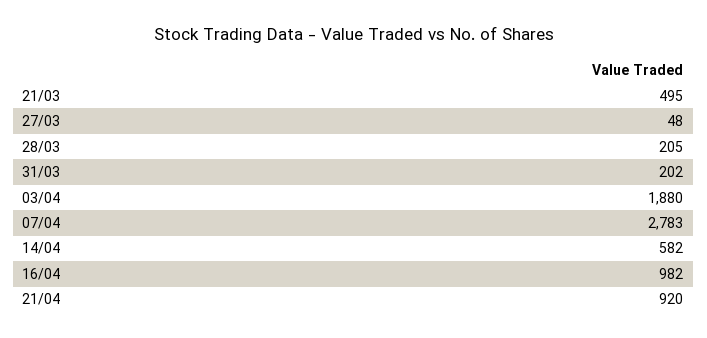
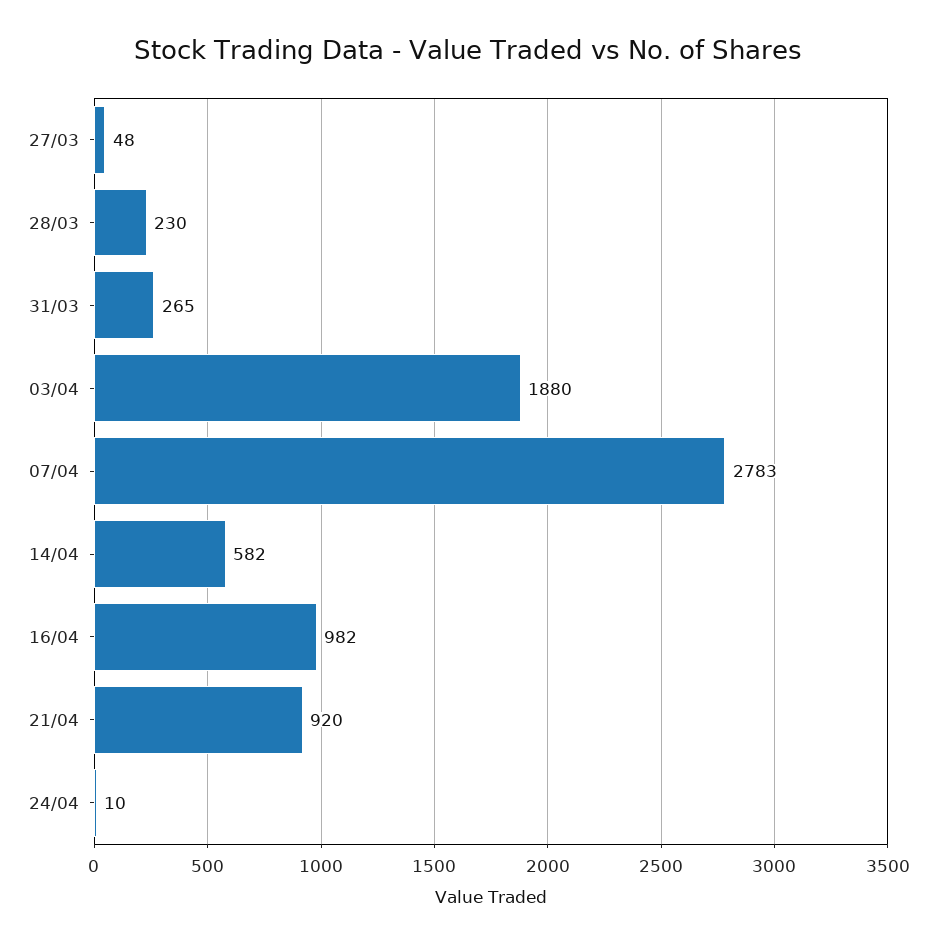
21/03: 495 -> none
28/03: 205 -> 230
31/03: 202 -> 265
24/04: none -> 10

